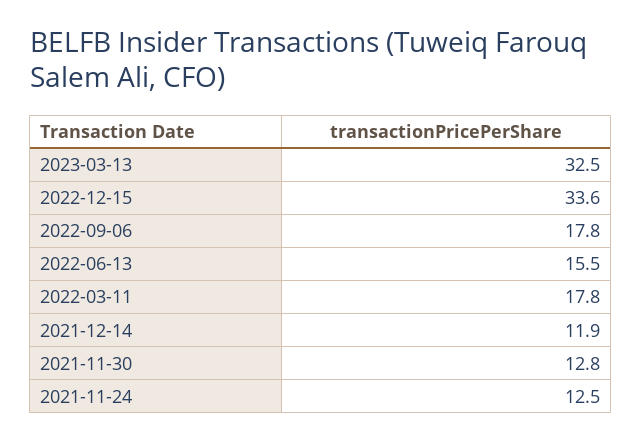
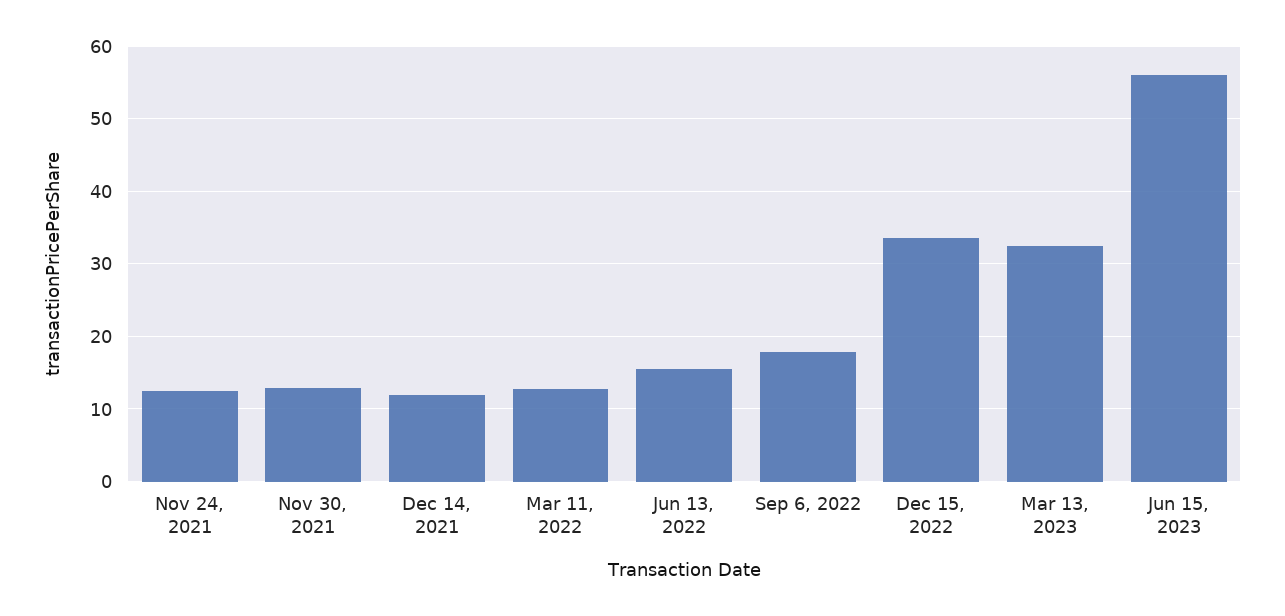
2022-03-11: 17.8 -> 13
Jun 15, 2023: none -> 56

